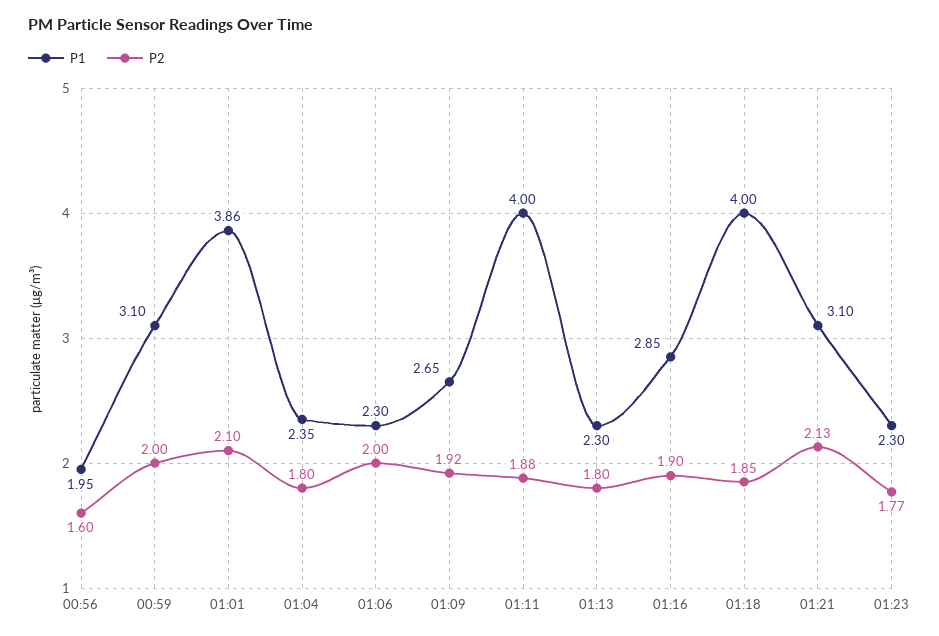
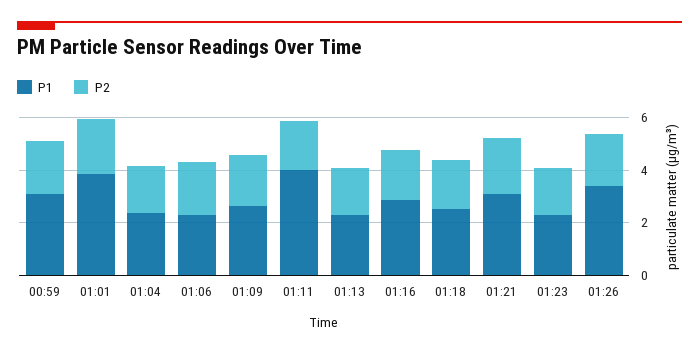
P1, 00:56: 1.95 -> none
P2, 00:56: 1.6 -> none
P1, 01:18: 4 -> 2.5
P1, 01:26: none -> 3.5
P2, 01:26: none -> 2

